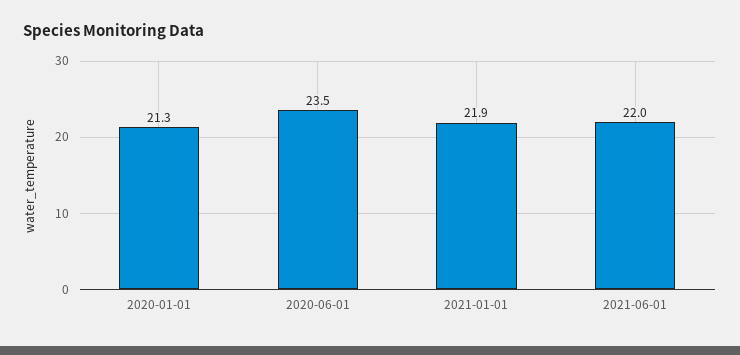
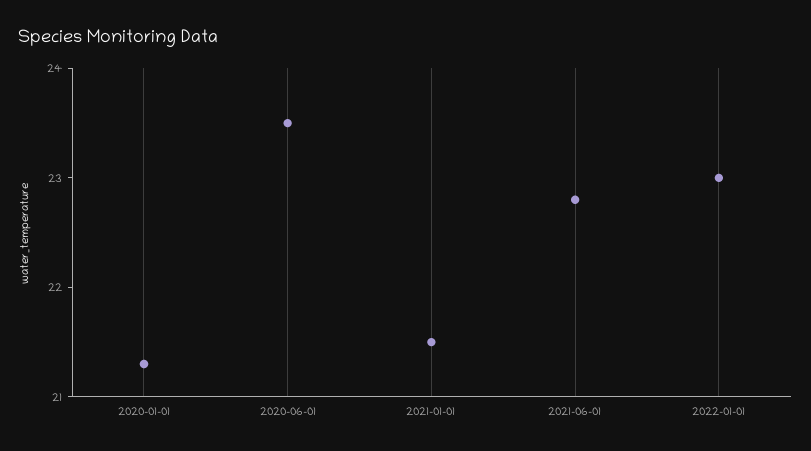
2021-01-01: 21.9 -> 21.5
2021-06-01: 22 -> 22.8
2022-01-01: none -> 23

